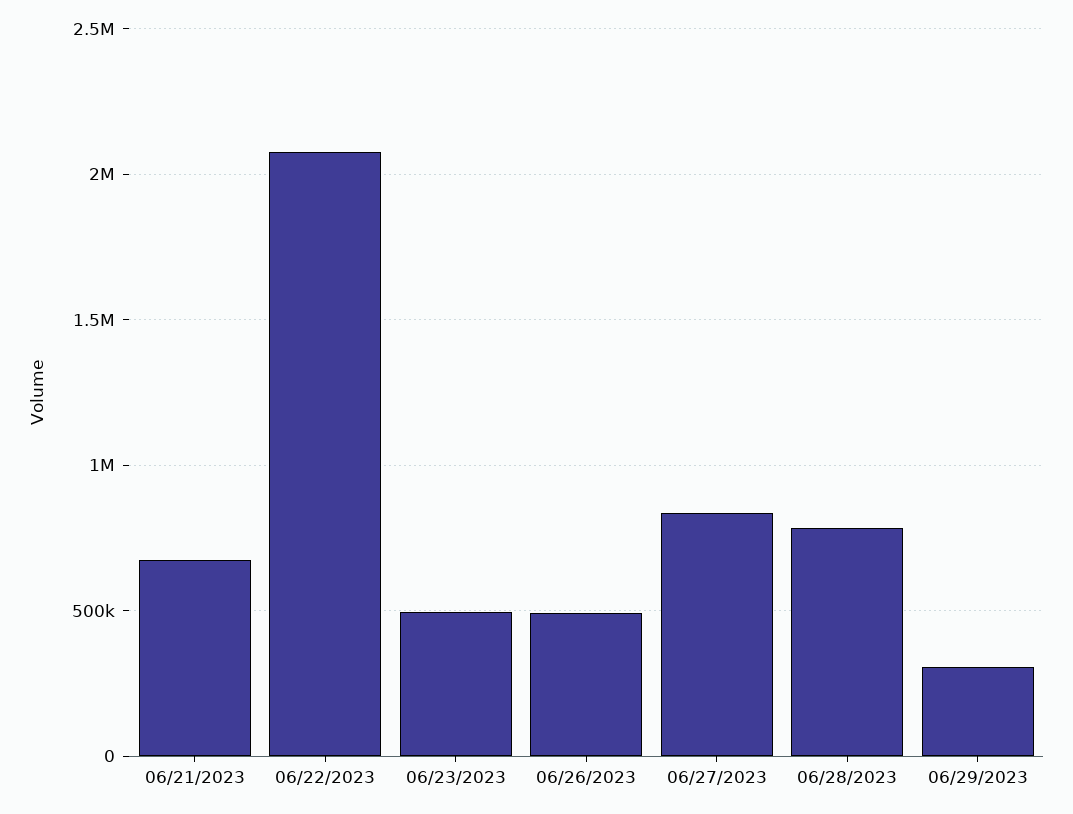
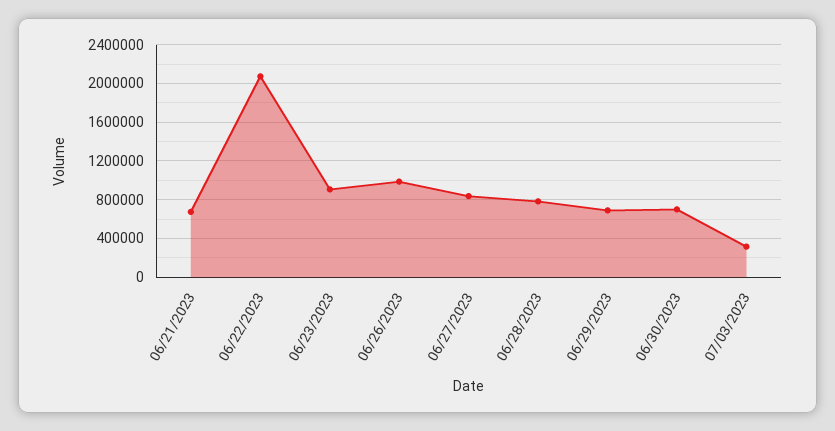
06/23/2023: 500000 -> 900000
06/26/2023: 500000 -> 1000000
06/29/2023: 300000 -> 700000
06/30/2023: none -> 700000
07/03/2023: none -> 300000

